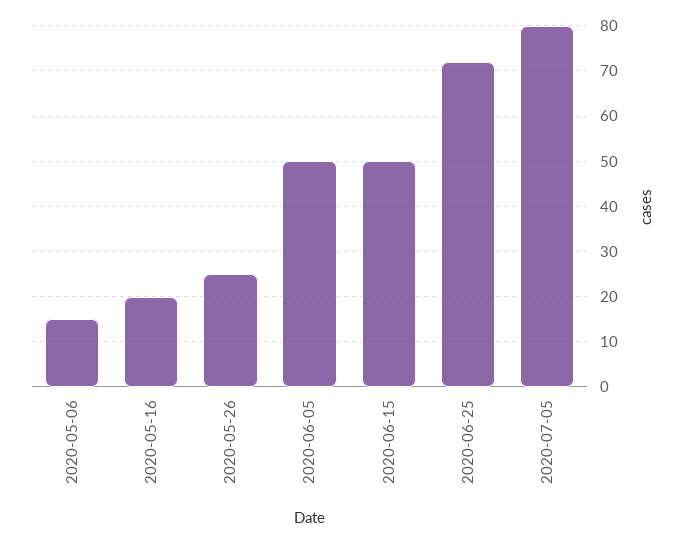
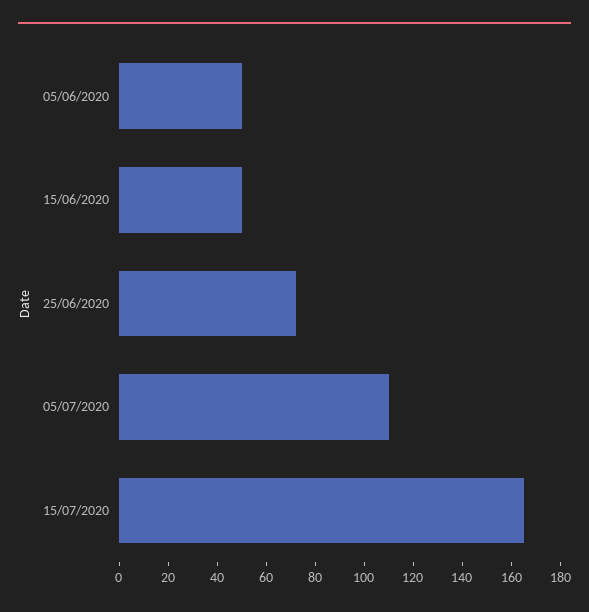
2020-05-06: 15 -> none
2020-05-16: 20 -> none
2020-05-26: 25 -> none
2020-07-05: 80 -> 110
15/07/2020: none -> 165

